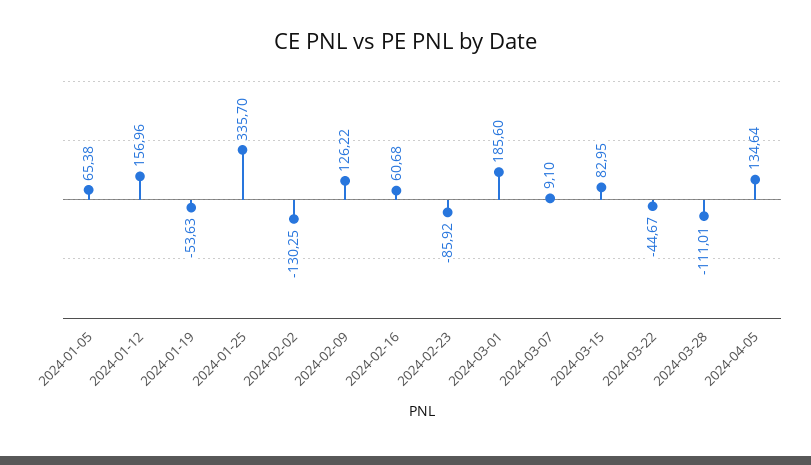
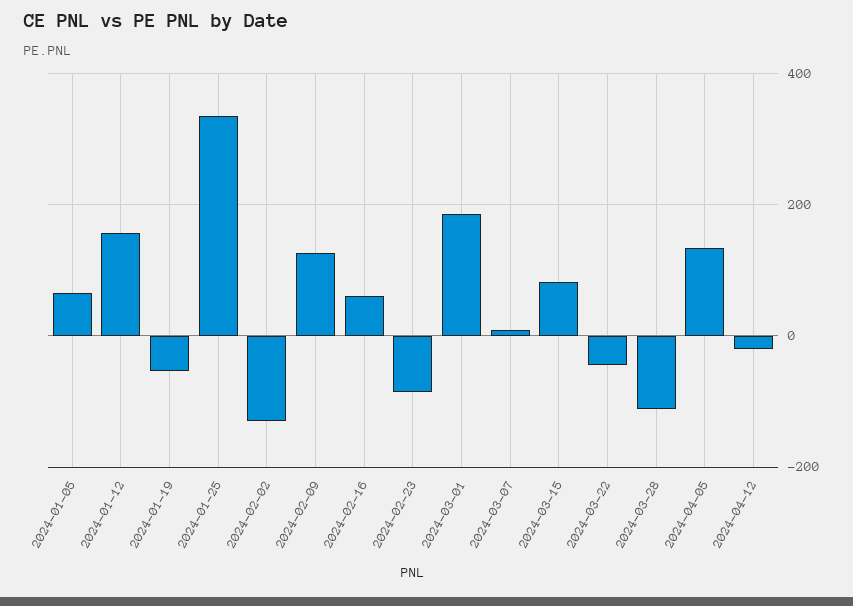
2024-04-12: none -> -20

